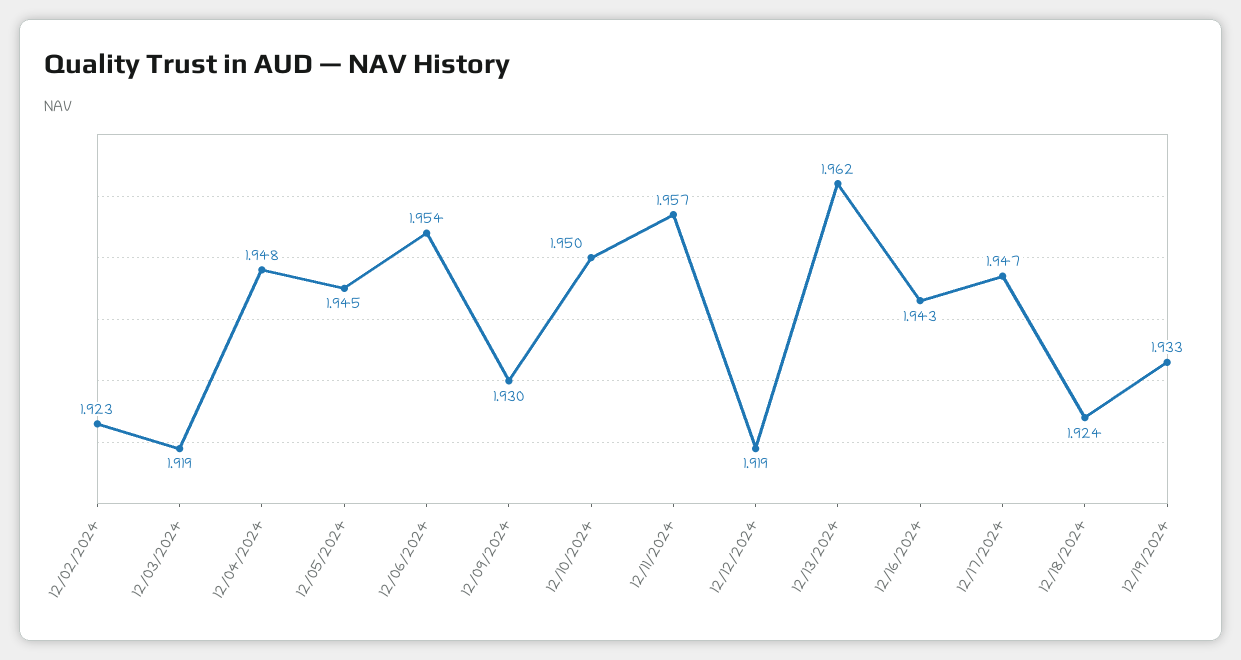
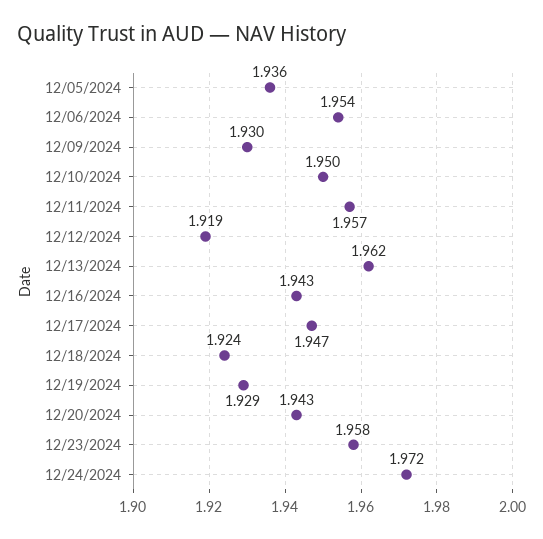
12/02/2024: 1.923 -> none
12/03/2024: 1.919 -> none
12/04/2024: 1.948 -> none
12/05/2024: 1.945 -> 1.936
12/19/2024: 1.933 -> 1.929
12/20/2024: none -> 1.943
12/23/2024: none -> 1.958
12/24/2024: none -> 1.972

